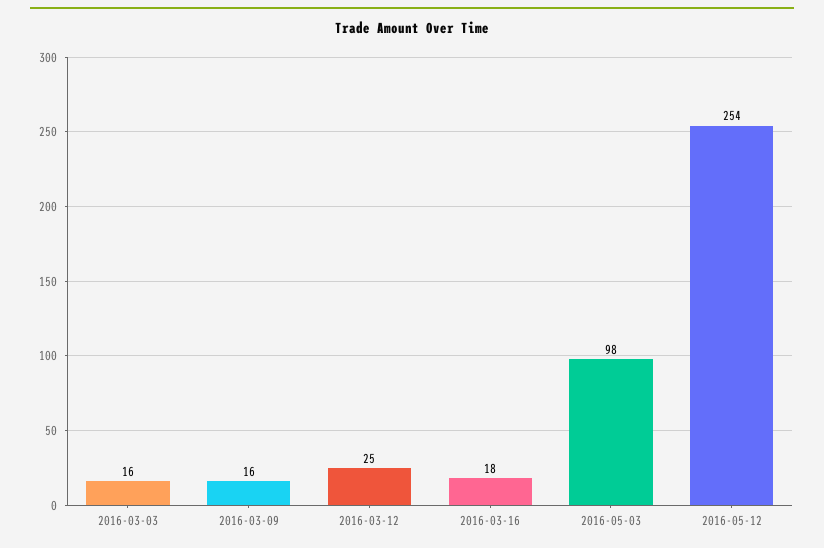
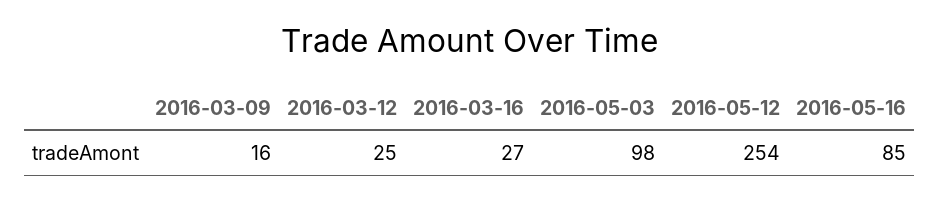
2016-03-03: 16 -> none
2016-03-16: 18 -> 27
2016-05-16: none -> 85

